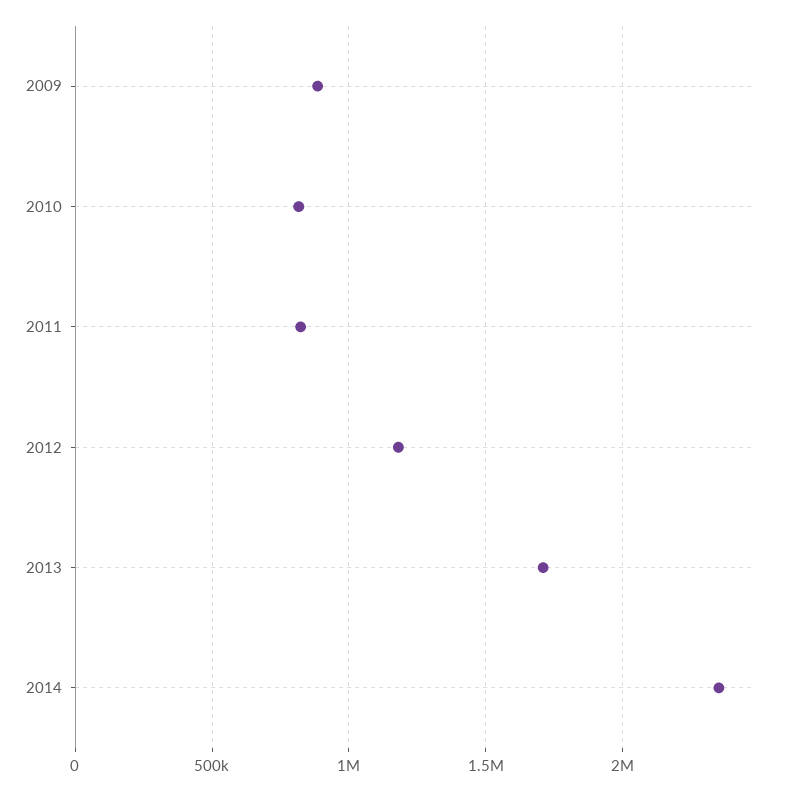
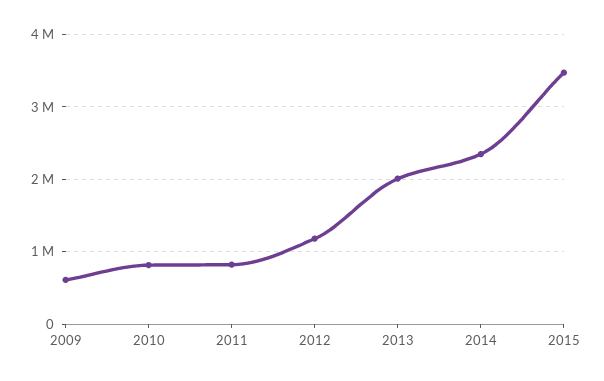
2009: 900000 -> 600000
2013: 1700000 -> 2000000
2015: none -> 3500000

